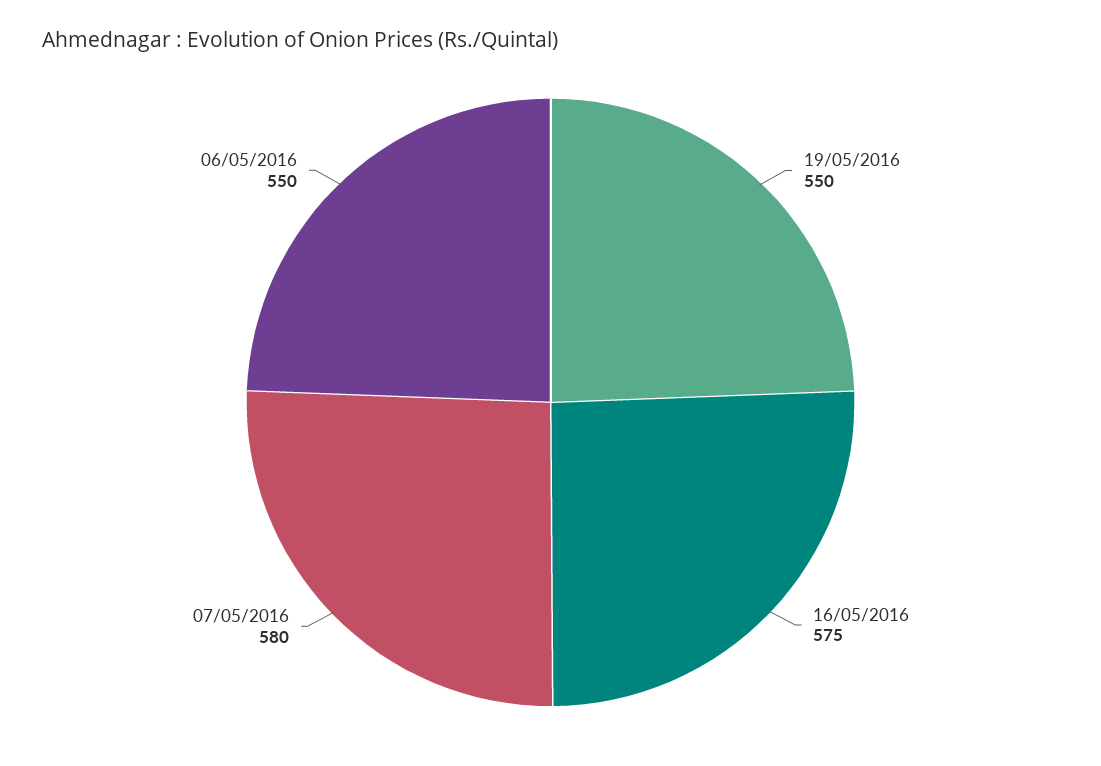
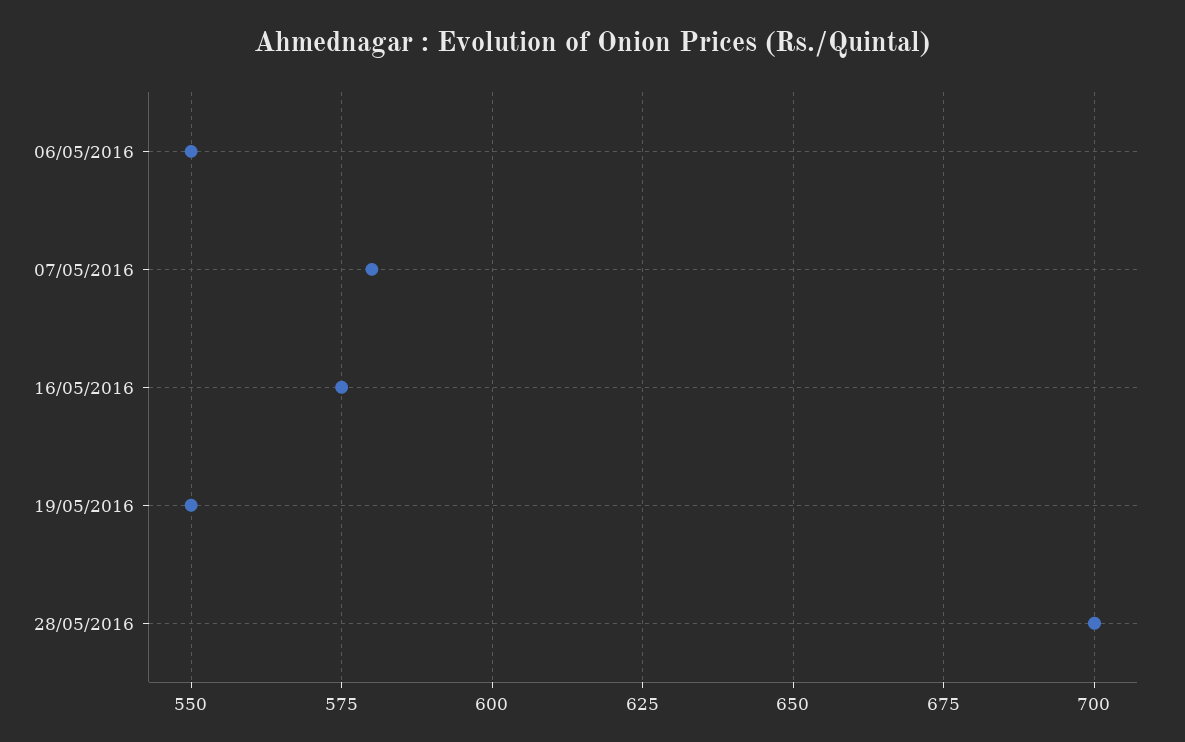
28/05/2016: none -> 700

